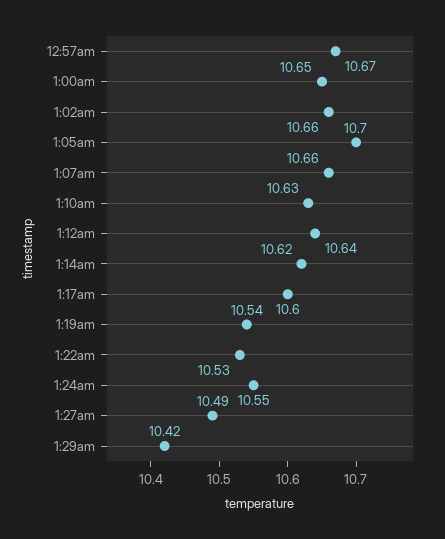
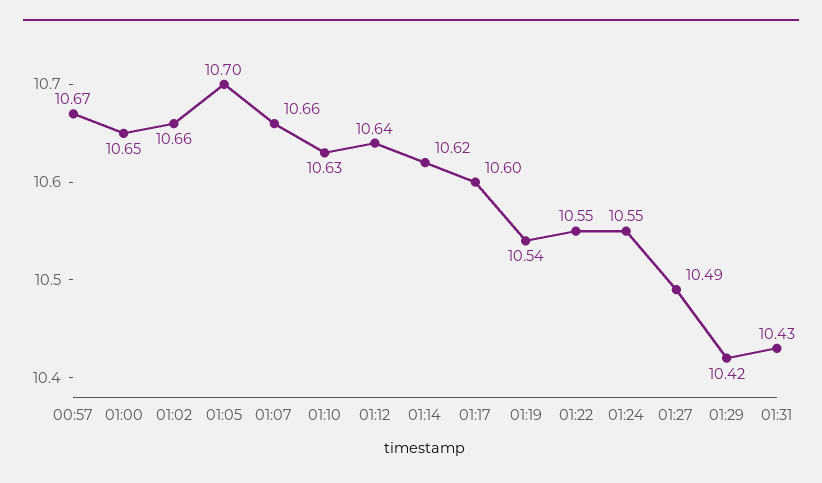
1:22am: 10.53 -> 10.55
01:31: none -> 10.43

